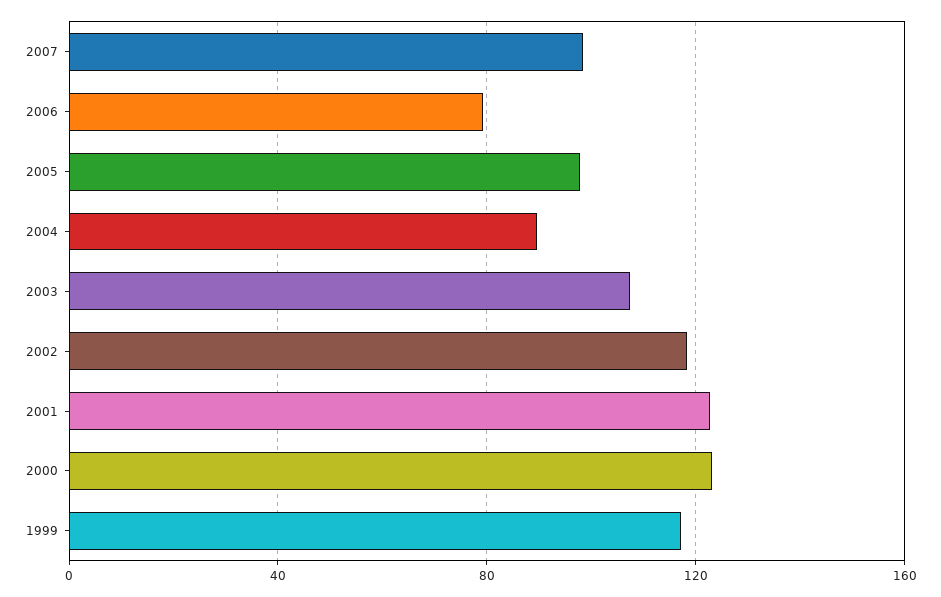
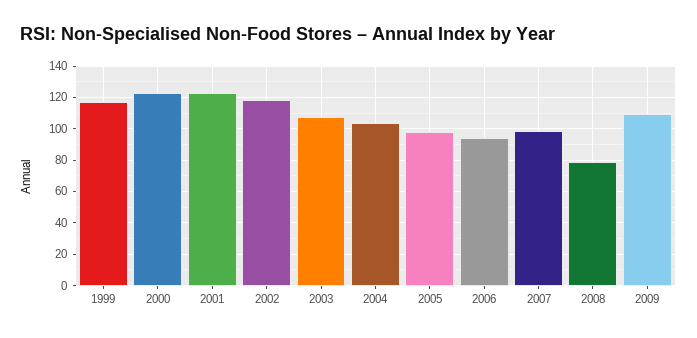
2006: 80 -> 95
2004: 90 -> 105
2008: none -> 80
2009: none -> 110

